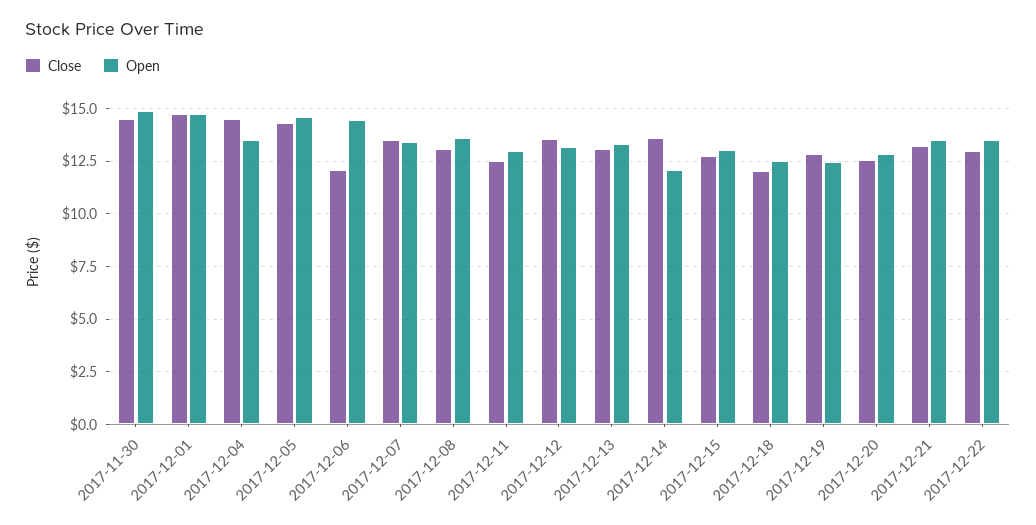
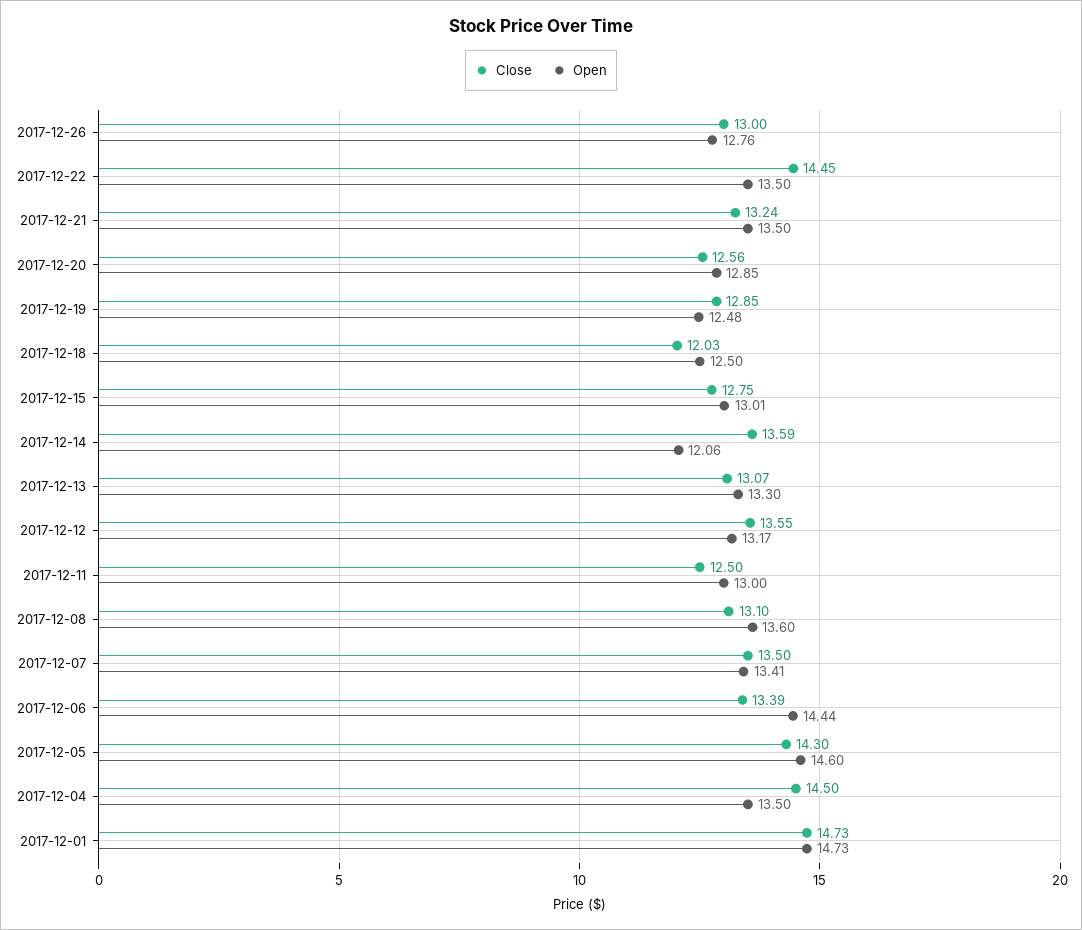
Close, 2017-11-30: 14.5 -> none
Open, 2017-11-30: 15 -> none
Close, 2017-12-06: 12 -> 13.39
Close, 2017-12-22: 13 -> 14.45
Close, 2017-12-26: none -> 13
Open, 2017-12-26: none -> 12.76

